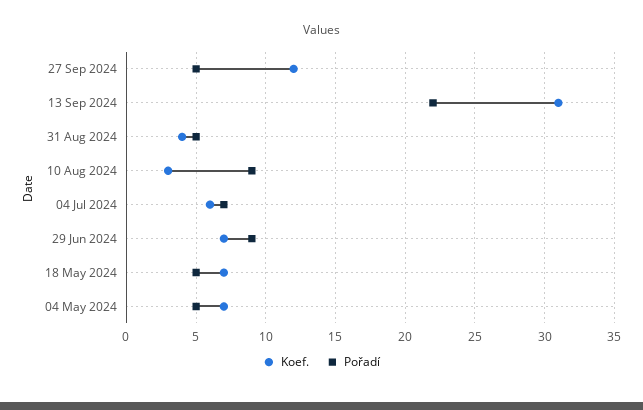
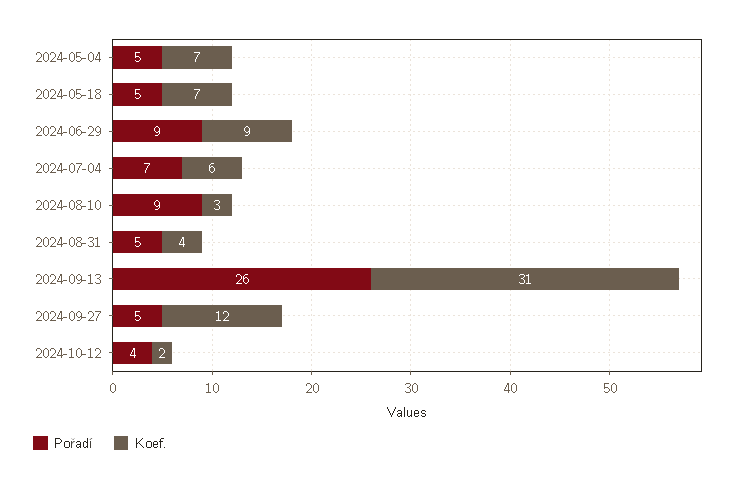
Pořadí, 13 Sep 2024: 22 -> 26
Koef., 29 Jun 2024: 7 -> 9
Pořadí, 2024-10-12: none -> 4
Koef., 2024-10-12: none -> 2

